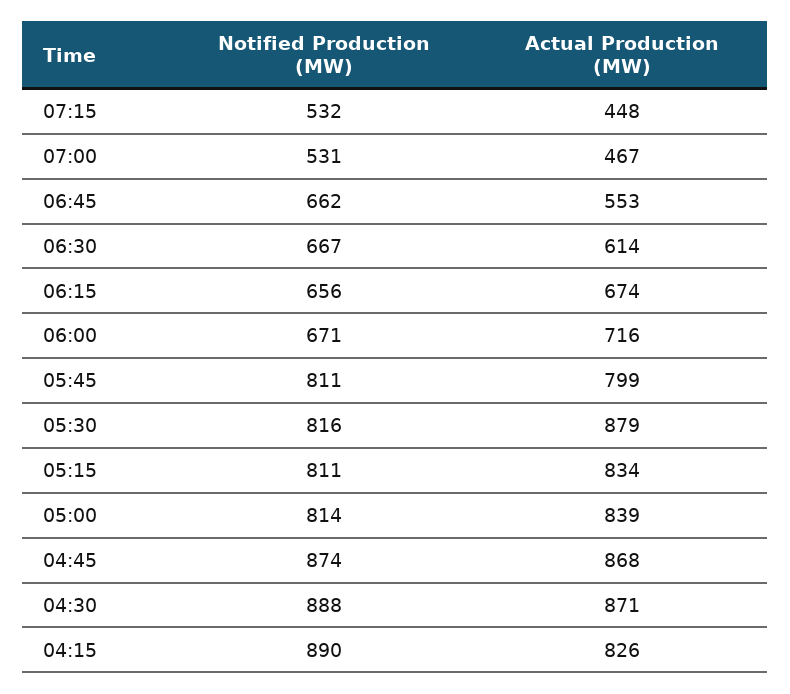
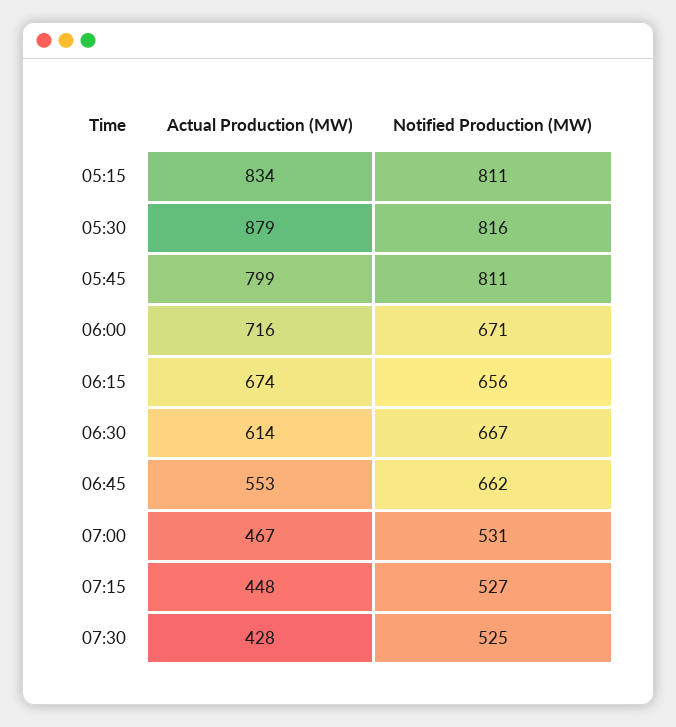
Notified Production (MW), 07:15: 532 -> 527
Notified Production (MW), 05:00: 814 -> none
Actual Production (MW), 05:00: 839 -> none
Notified Production (MW), 04:45: 874 -> none
Actual Production (MW), 04:45: 868 -> none
Notified Production (MW), 04:30: 888 -> none
Actual Production (MW), 04:30: 871 -> none
Notified Production (MW), 04:15: 890 -> none
Actual Production (MW), 04:15: 826 -> none
Actual Production (MW), 07:30: none -> 428
Notified Production (MW), 07:30: none -> 525

